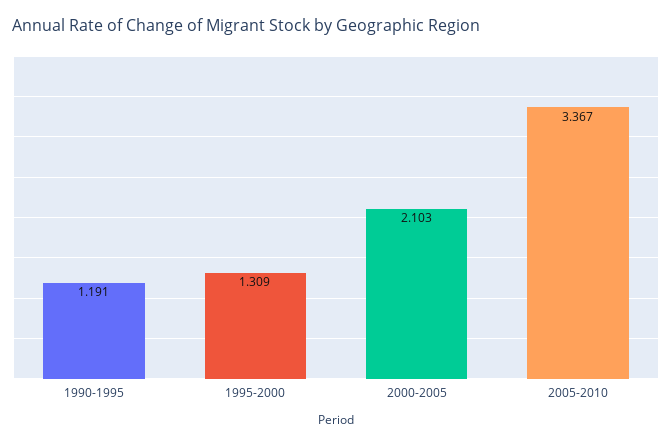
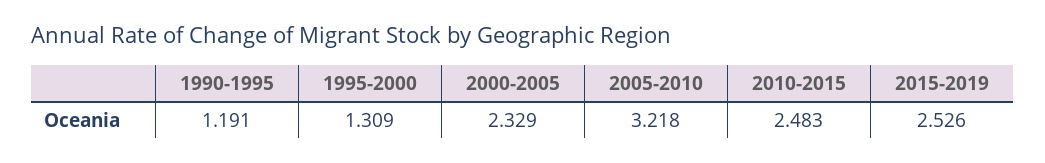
2000-2005: 2.103 -> 2.329
2005-2010: 3.367 -> 3.218
2010-2015: none -> 2.483
2015-2019: none -> 2.526

